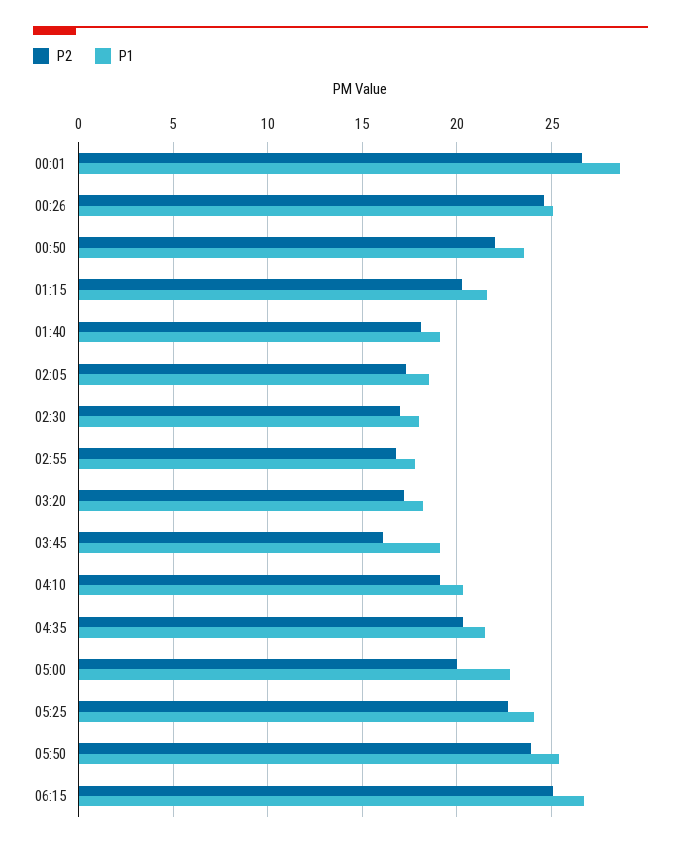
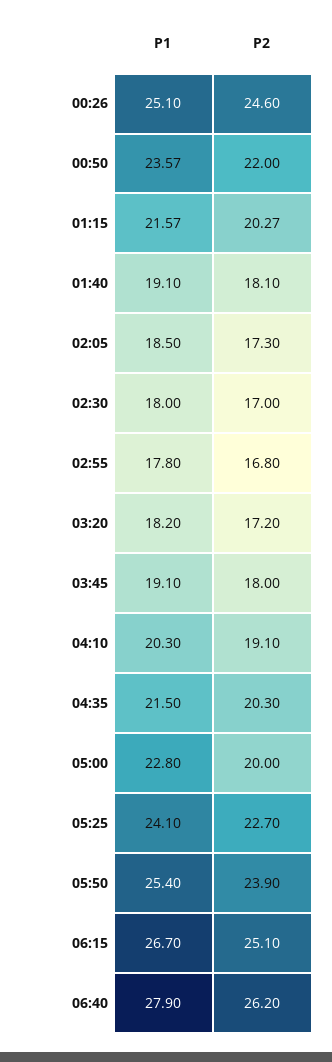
P2, 00:01: 26.5 -> none
P1, 00:01: 28.5 -> none
P2, 03:45: 16 -> 18
P1, 06:40: none -> 27.9
P2, 06:40: none -> 26.2

